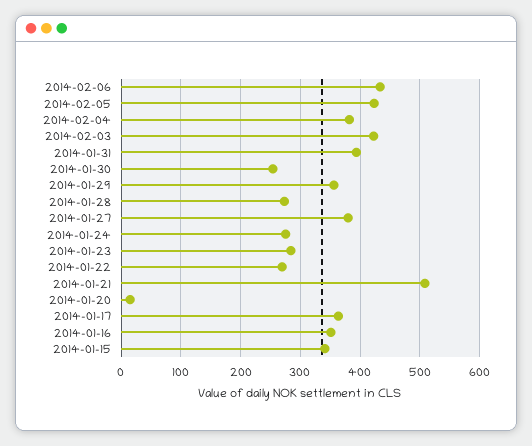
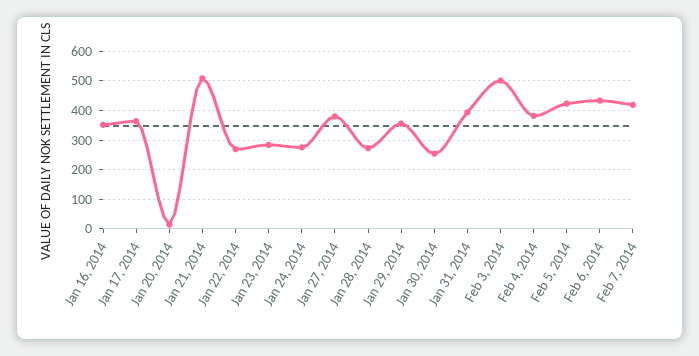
2014-02-03: 420 -> 500
2014-01-15: 340 -> none
Feb 7, 2014: none -> 425

